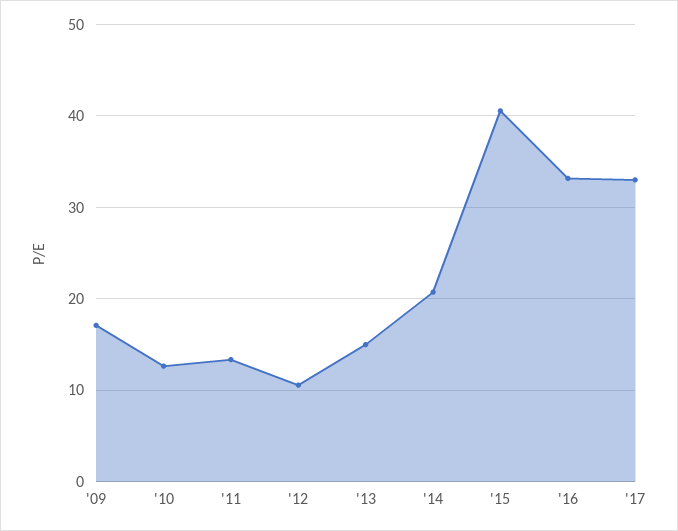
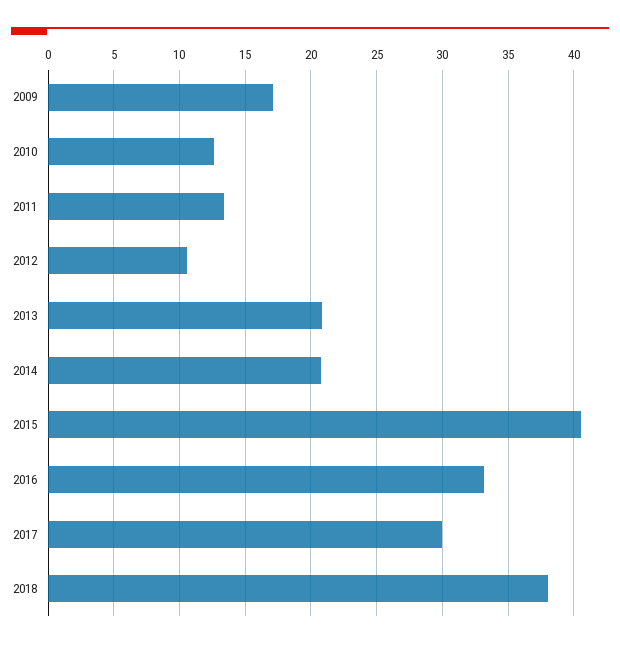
'13: 15 -> 21
'17: 33 -> 30
2018: none -> 38

